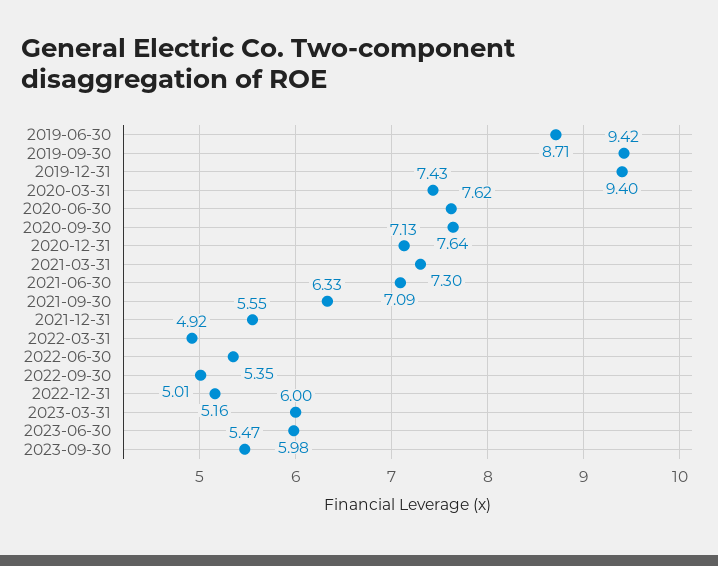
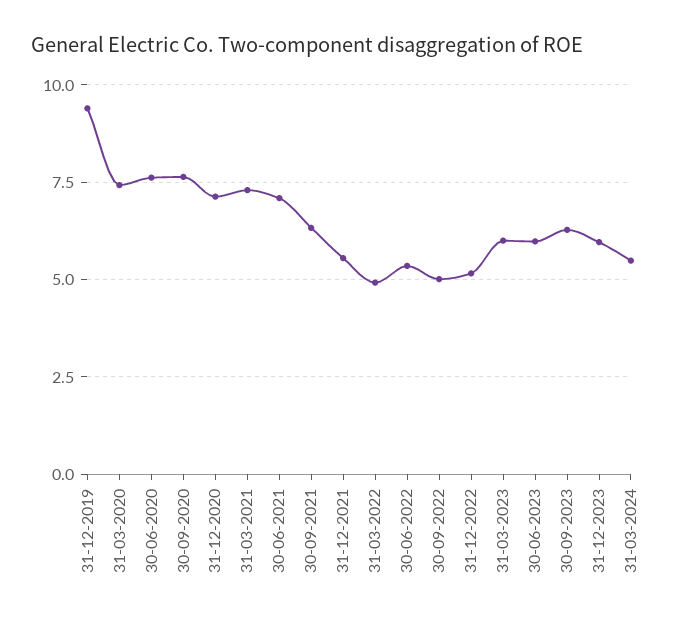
2019-06-30: 8.71 -> none
2019-09-30: 9.42 -> none
2023-09-30: 5.47 -> 6.25
31-12-2023: none -> 6
31-03-2024: none -> 5.5

